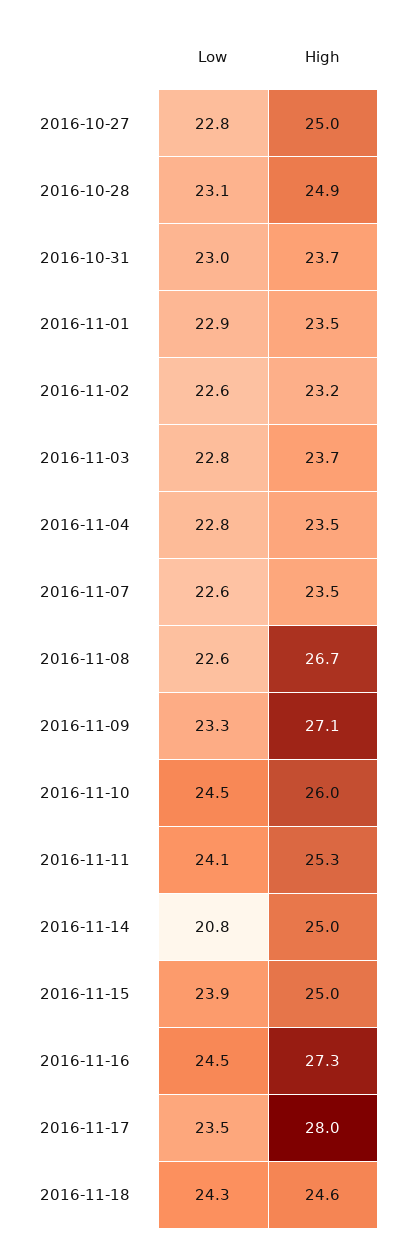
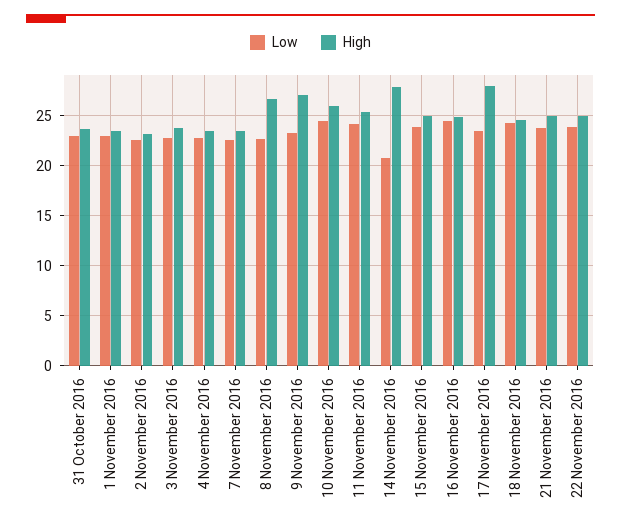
Low, 2016-10-27: 22.8 -> none
High, 2016-10-27: 25 -> none
Low, 2016-10-28: 23.1 -> none
High, 2016-10-28: 24.9 -> none
High, 2016-11-14: 25 -> 28
High, 2016-11-16: 27.3 -> 25
Low, 21 November 2016: none -> 24
High, 21 November 2016: none -> 25
Low, 22 November 2016: none -> 24
High, 22 November 2016: none -> 25

